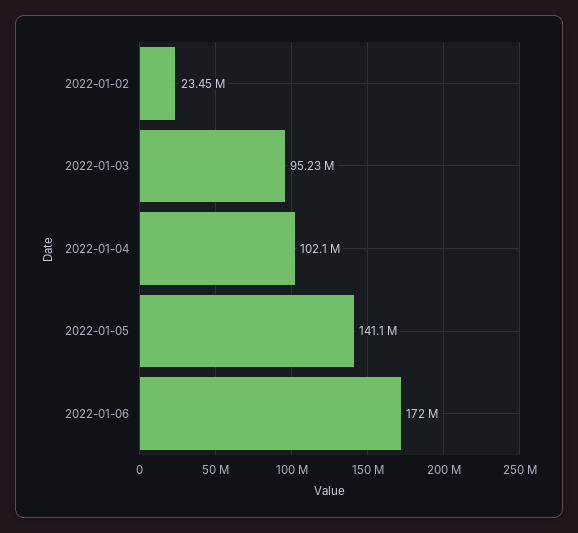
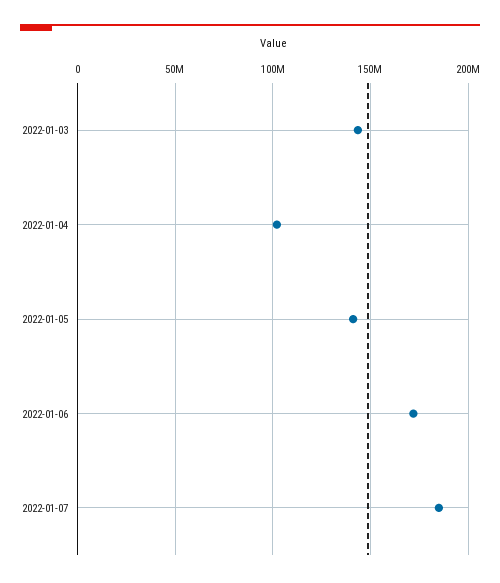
2022-01-02: 23450000 -> none
2022-01-03: 95230000 -> 145000000
2022-01-07: none -> 185000000

